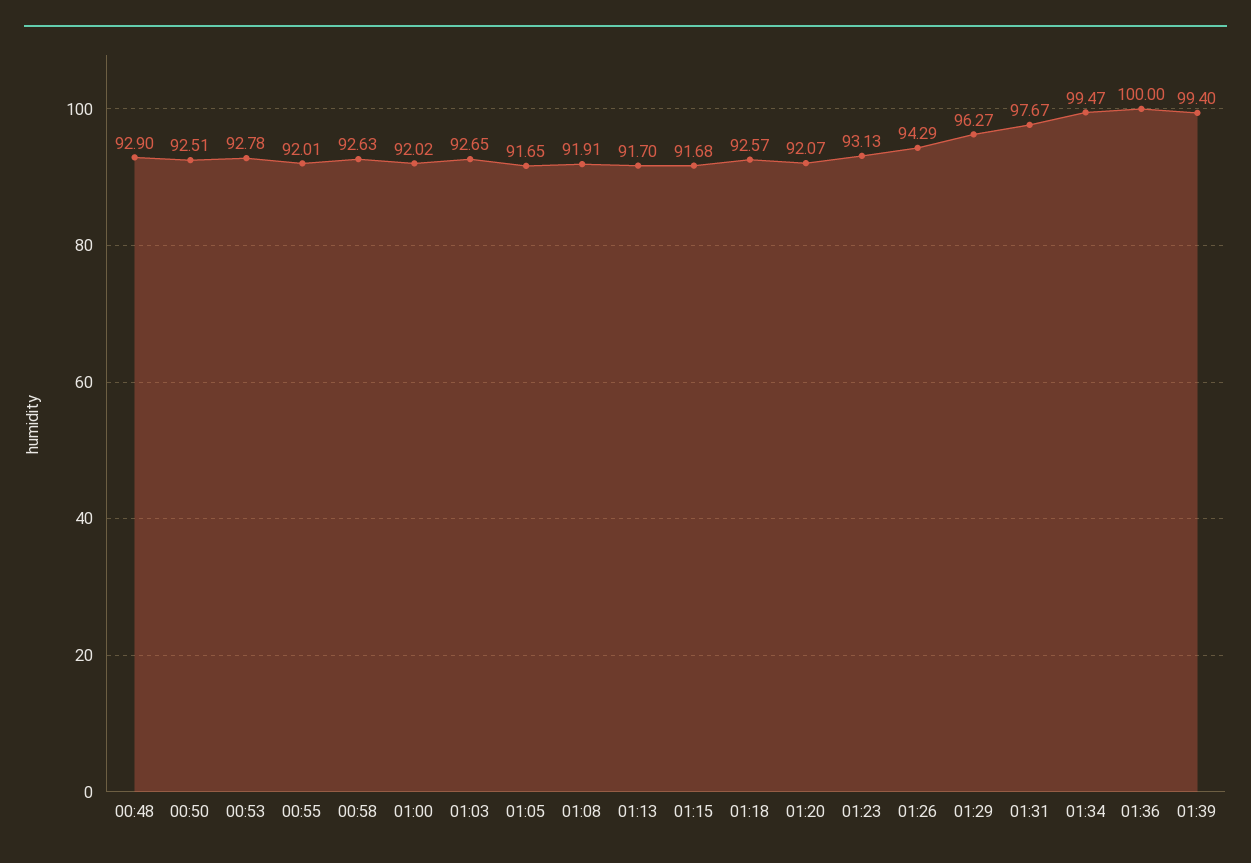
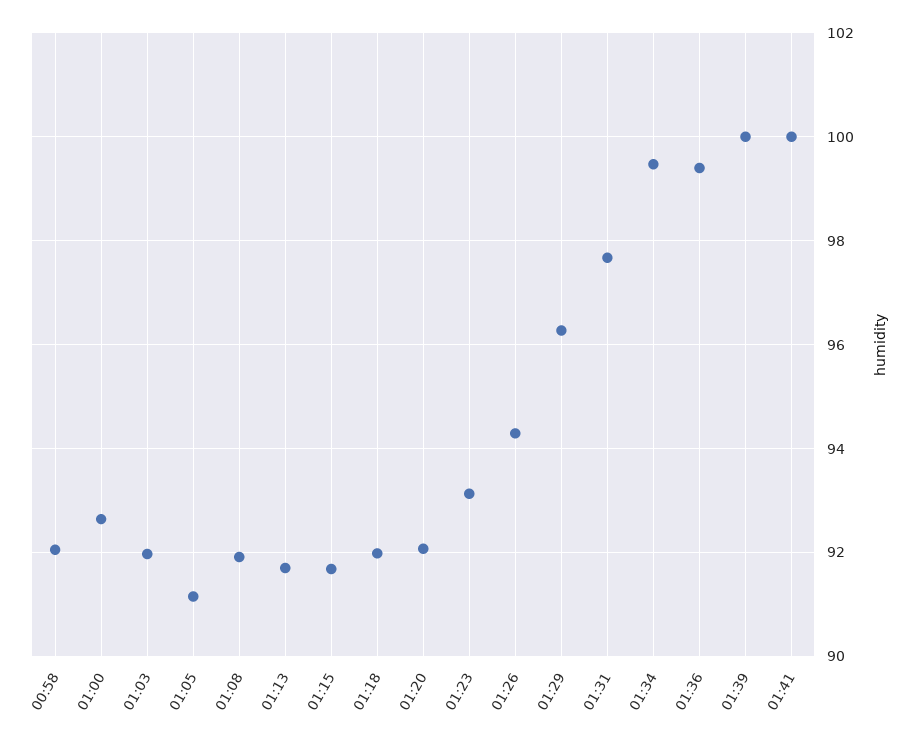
00:48: 92.9 -> none
00:50: 92.51 -> none
00:53: 92.78 -> none
00:55: 92.01 -> none
00:58: 92.63 -> 92
01:00: 92.02 -> 92.6
01:03: 92.65 -> 92
01:05: 91.65 -> 91.2
01:18: 92.57 -> 92
01:36: 100 -> 99.4
01:39: 99.4 -> 100
01:41: none -> 100

